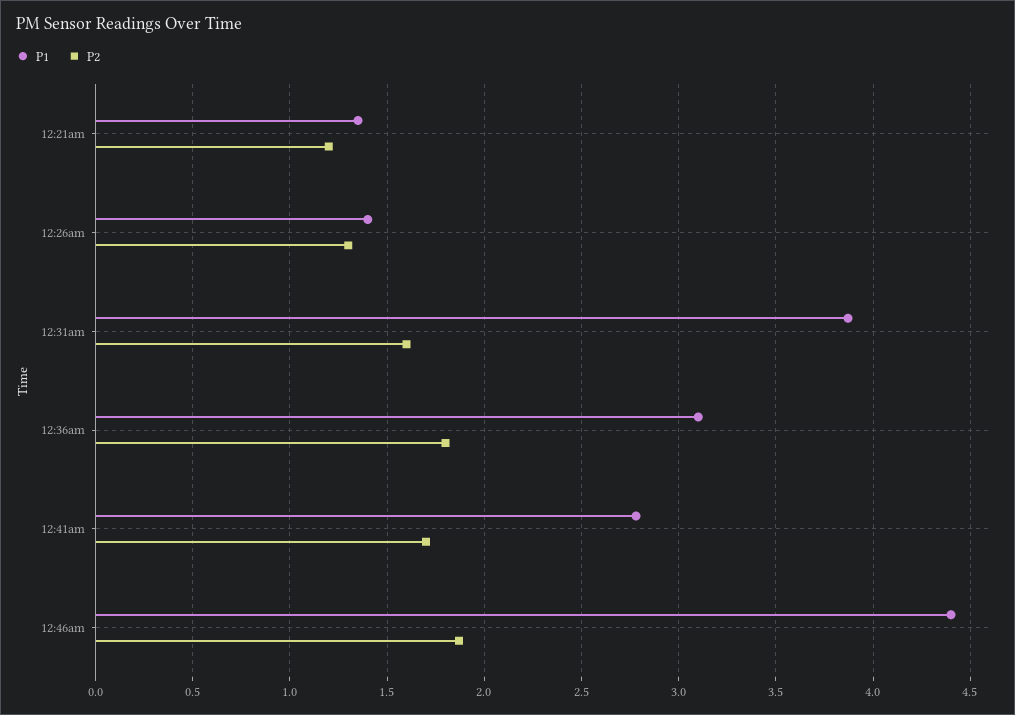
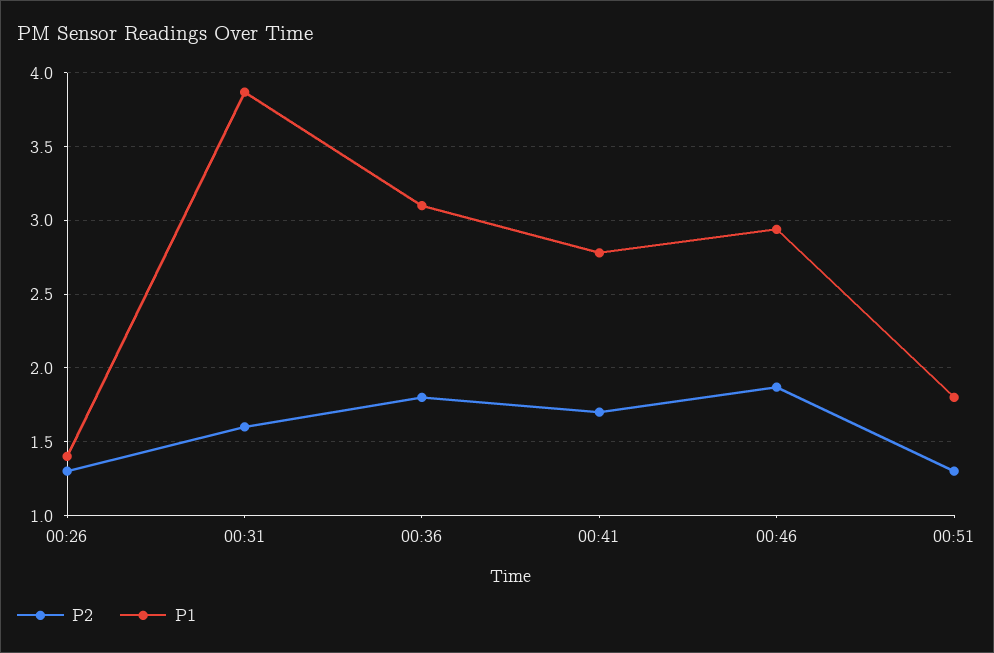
P1, 12:21am: 1.35 -> none
P2, 12:21am: 1.2 -> none
P1, 12:46am: 4.4 -> 2.95
P2, 00:51: none -> 1.3
P1, 00:51: none -> 1.8

